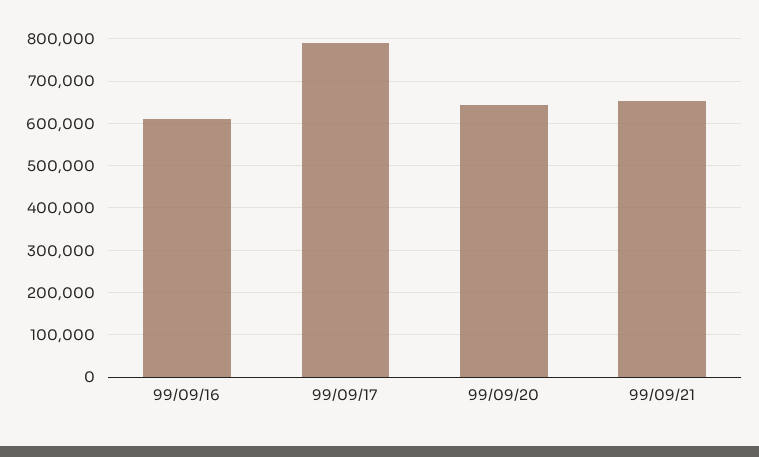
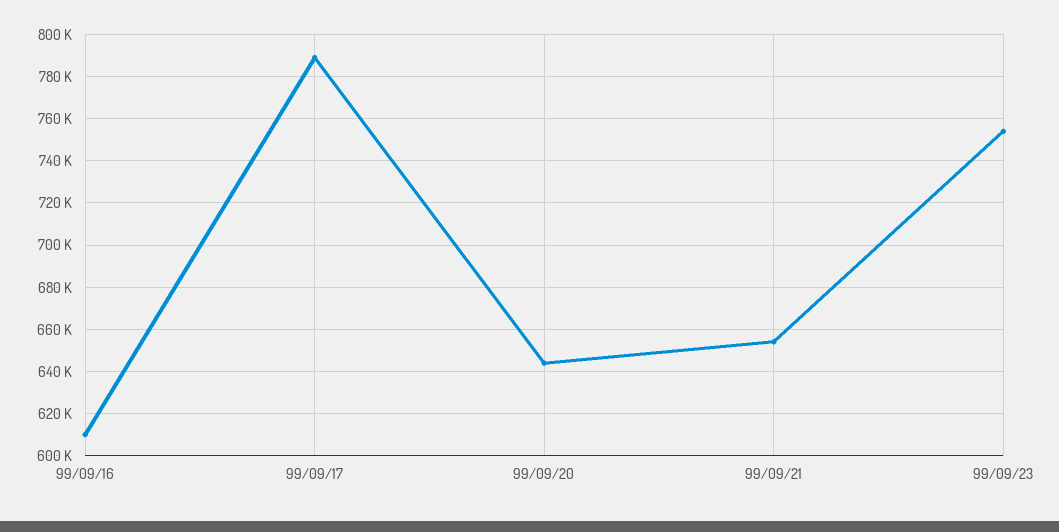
99/09/23: none -> 755000

